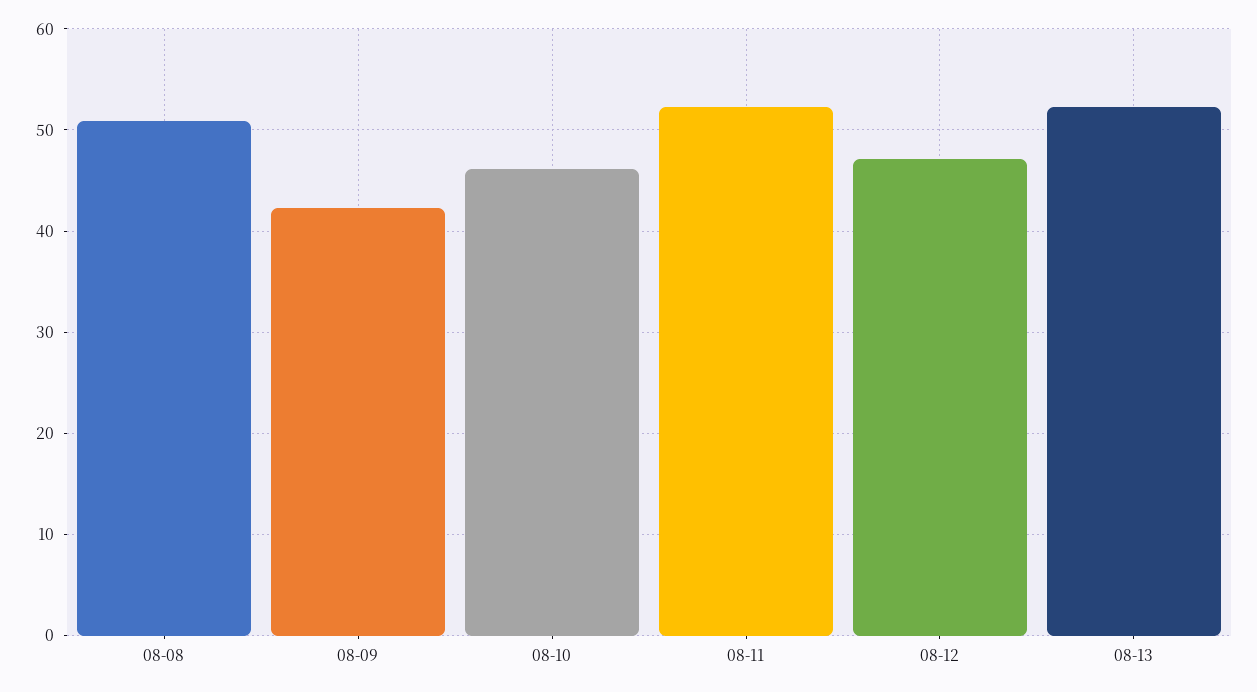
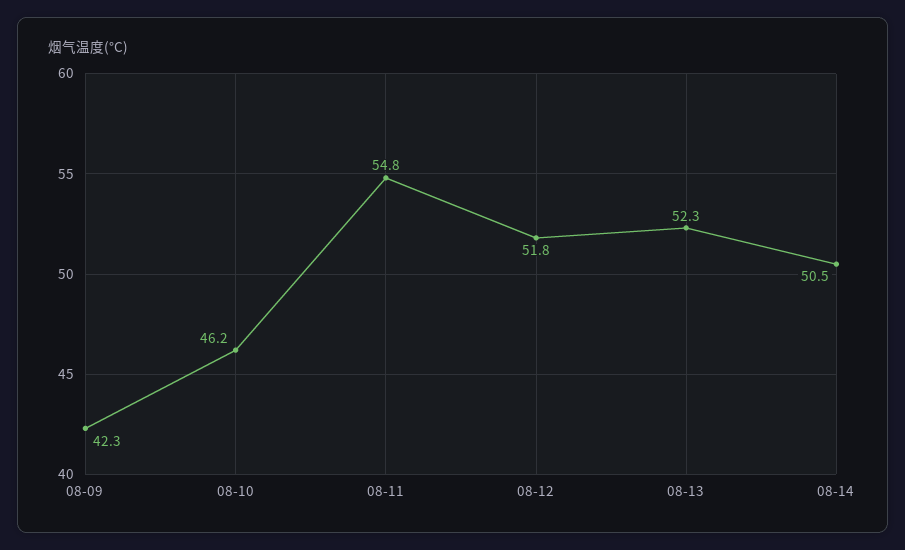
08-08: 51 -> none
08-11: 52 -> 54.8
08-12: 47 -> 51.8
08-14: none -> 50.5

